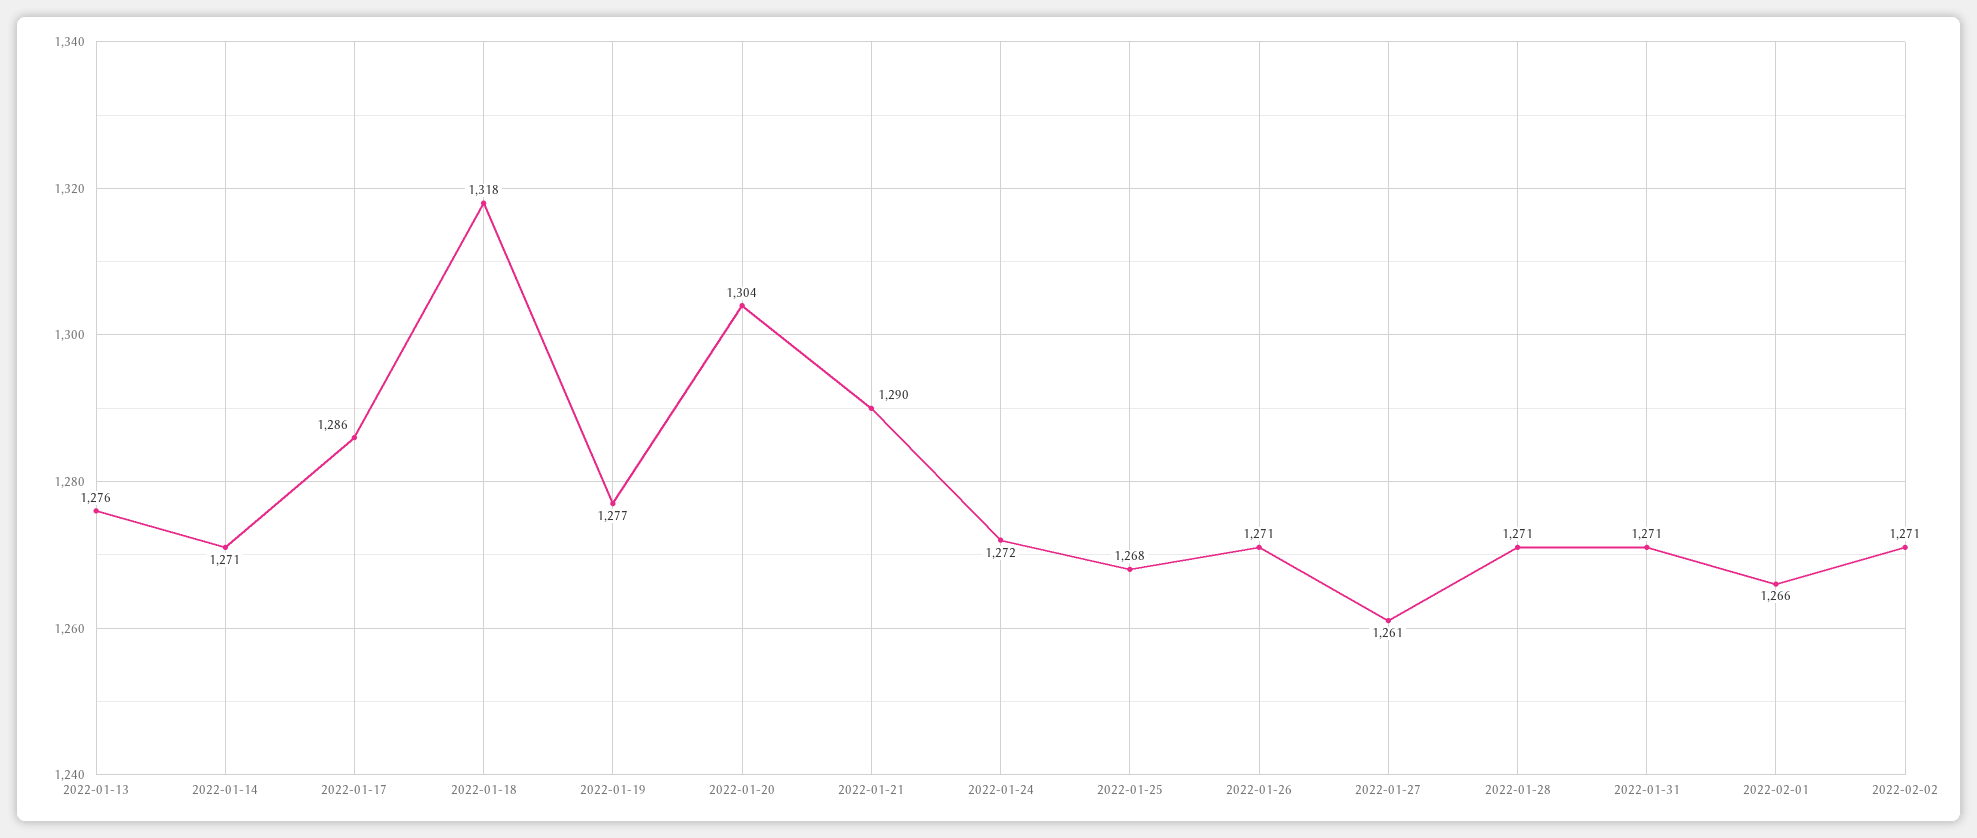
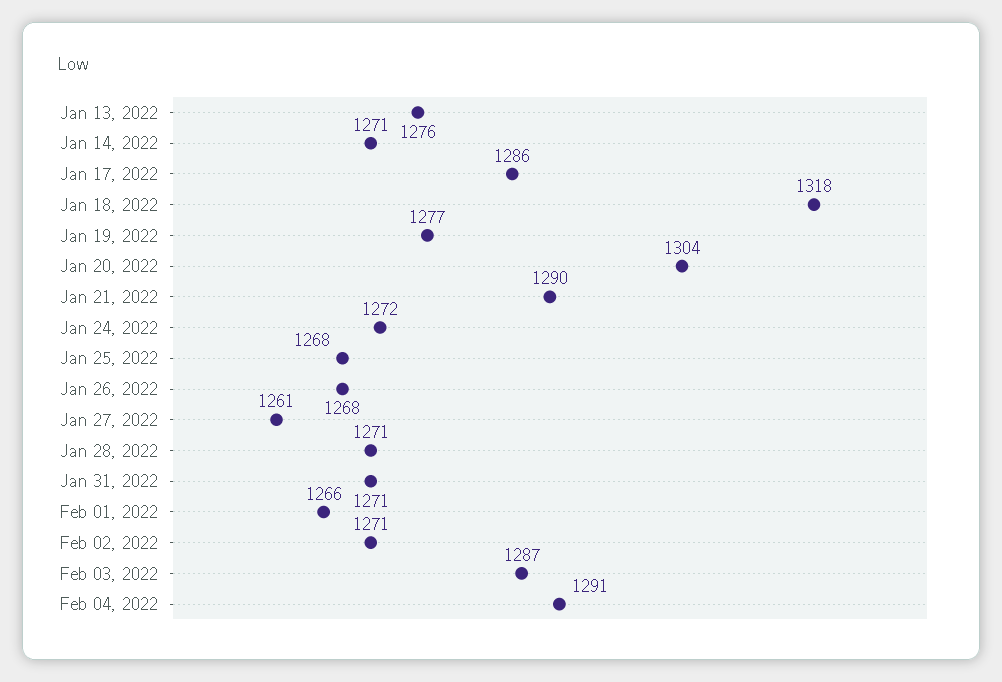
2022-01-26: 1271 -> 1268
Feb 03, 2022: none -> 1287
Feb 04, 2022: none -> 1291

